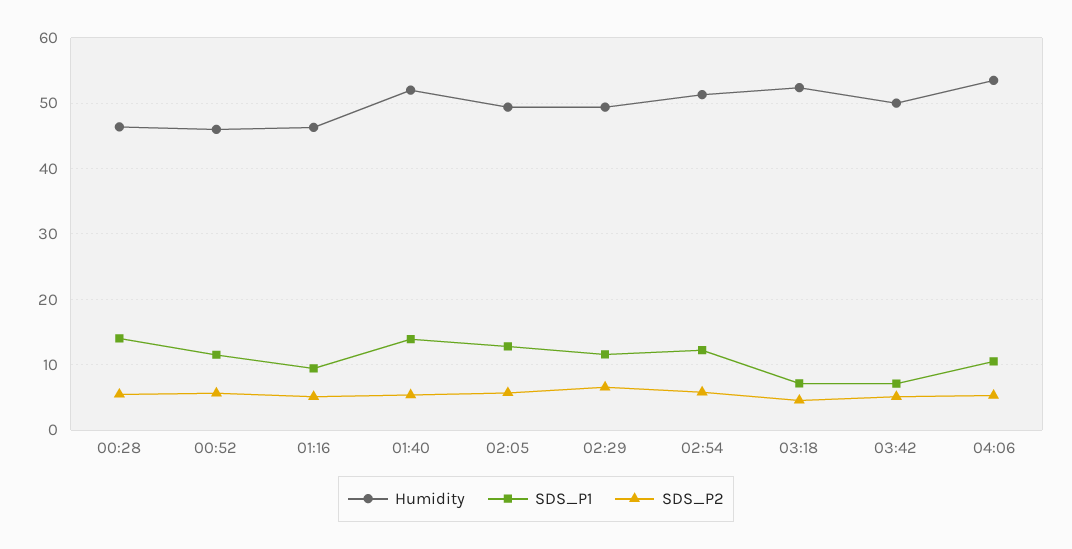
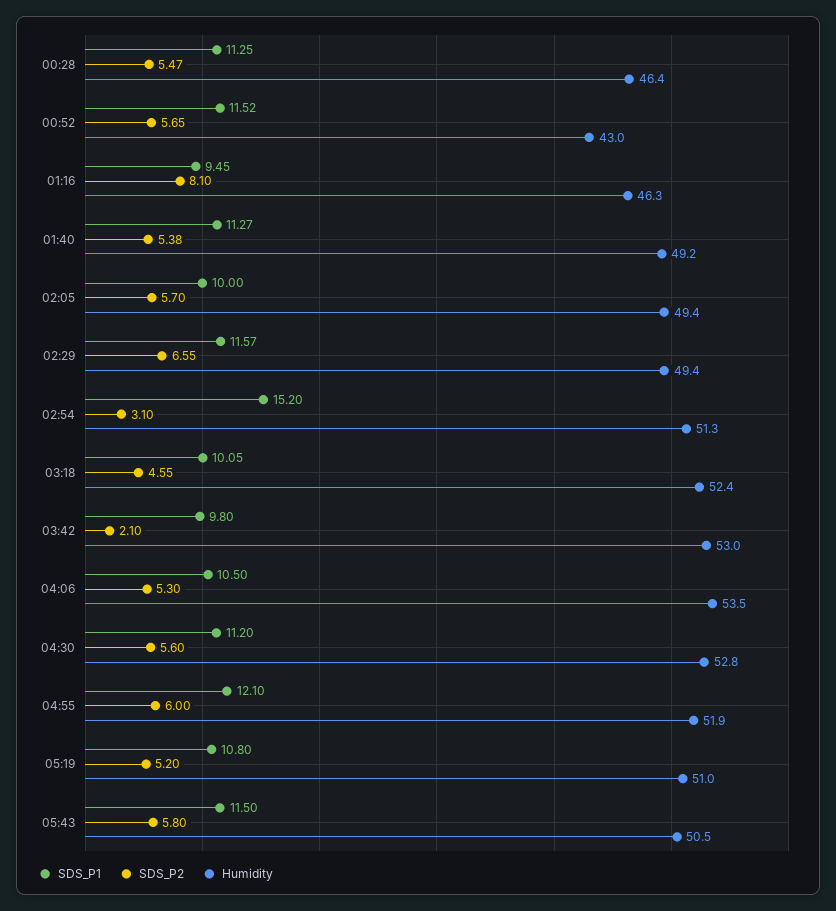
SDS_P1, 00:28: 14 -> 11.25
Humidity, 00:52: 46 -> 43
SDS_P2, 01:16: 5 -> 8.1
Humidity, 01:40: 52 -> 49.2
SDS_P1, 01:40: 14 -> 11.27
SDS_P1, 02:05: 13 -> 10
SDS_P1, 02:54: 12 -> 15.2
SDS_P2, 02:54: 6 -> 3.1
SDS_P1, 03:18: 7 -> 10.05
Humidity, 03:42: 50 -> 53
SDS_P1, 03:42: 7 -> 9.8
SDS_P2, 03:42: 5 -> 2.1
SDS_P1, 04:30: none -> 11.2
SDS_P2, 04:30: none -> 5.6
Humidity, 04:30: none -> 52.8
SDS_P1, 04:55: none -> 12.1
SDS_P2, 04:55: none -> 6
Humidity, 04:55: none -> 51.9
SDS_P1, 05:19: none -> 10.8
SDS_P2, 05:19: none -> 5.2
Humidity, 05:19: none -> 51
SDS_P1, 05:43: none -> 11.5
SDS_P2, 05:43: none -> 5.8
Humidity, 05:43: none -> 50.5

